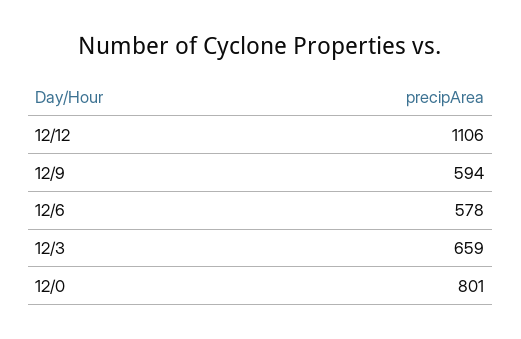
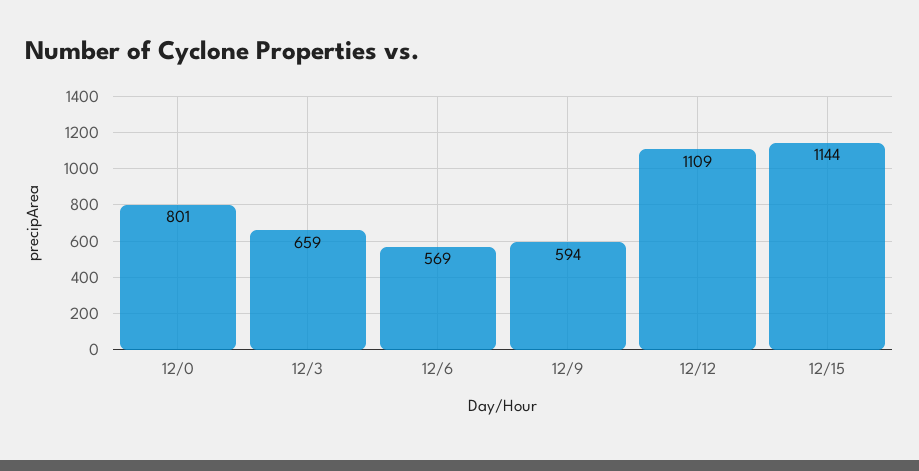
12/12: 1106 -> 1109
12/6: 578 -> 569
12/15: none -> 1144

